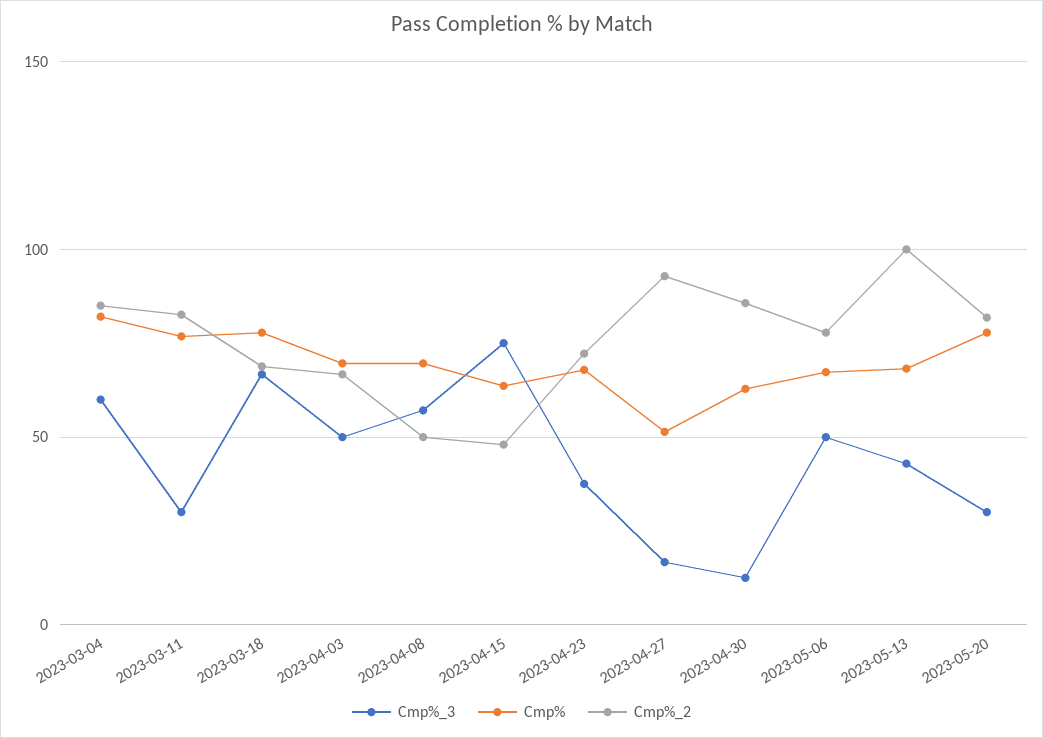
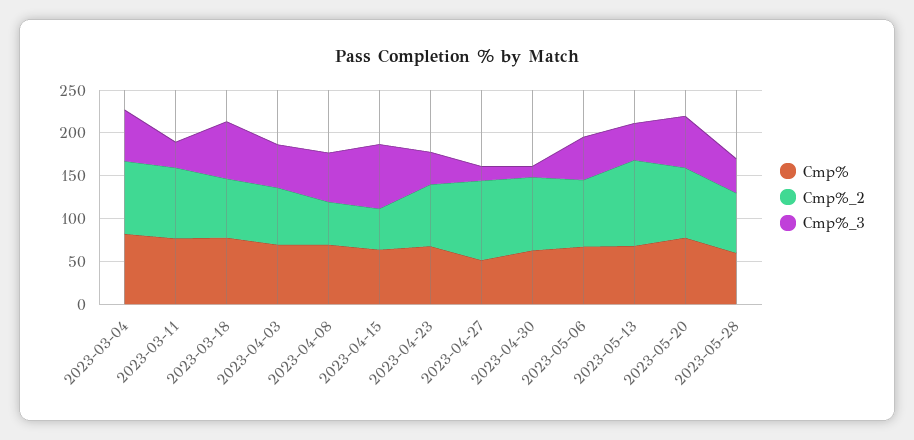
Cmp%_3, 2023-05-20: 30 -> 60
Cmp%, 2023-05-28: none -> 60
Cmp%_2, 2023-05-28: none -> 70
Cmp%_3, 2023-05-28: none -> 40

